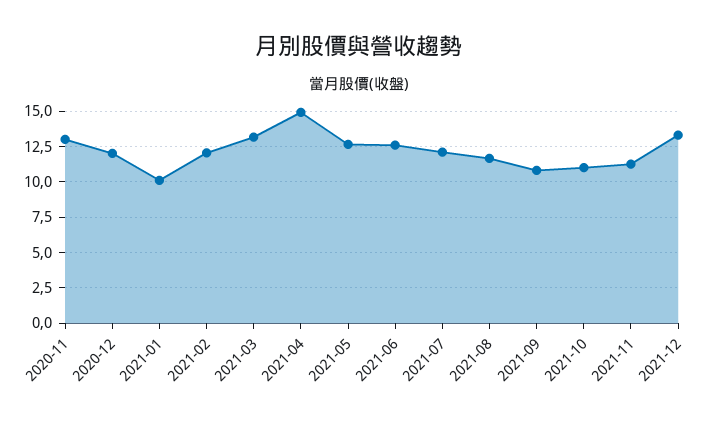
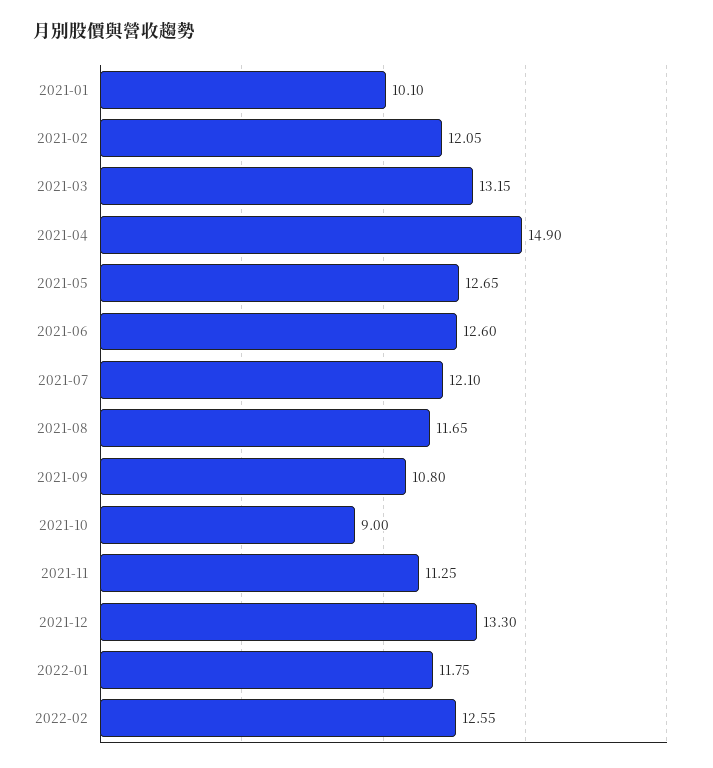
2020-11: 13 -> none
2020-12: 12 -> none
2021-10: 11 -> 9
2022-01: none -> 11.75
2022-02: none -> 12.55

